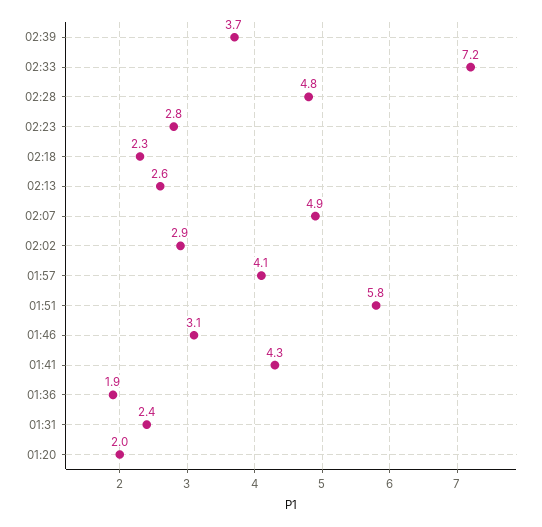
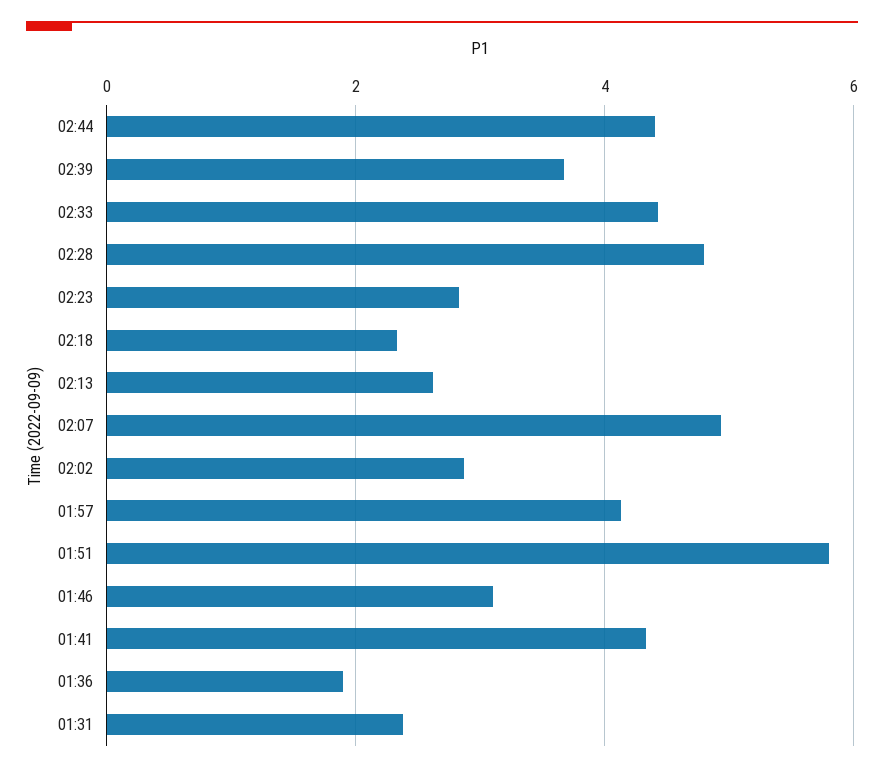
02:33: 7.2 -> 4.4
01:20: 2 -> none
02:44: none -> 4.4

